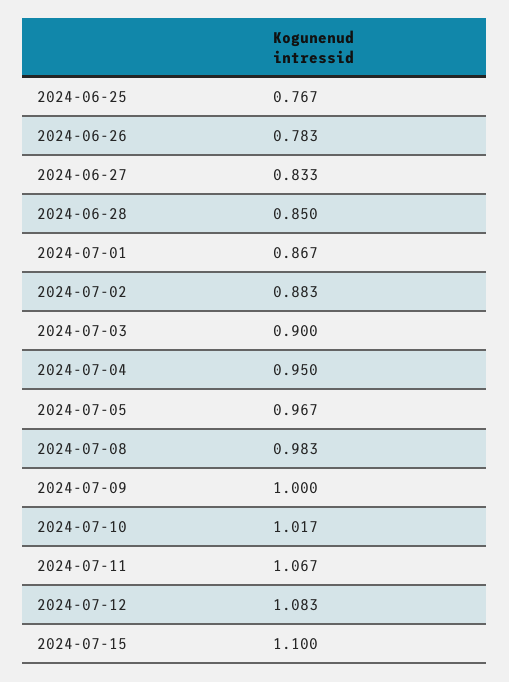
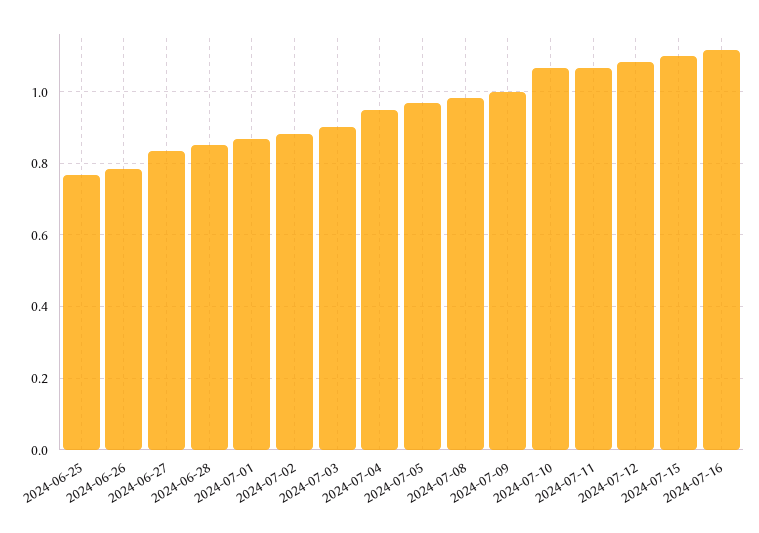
2024-07-10: 1.017 -> 1.06
2024-07-16: none -> 1.12

